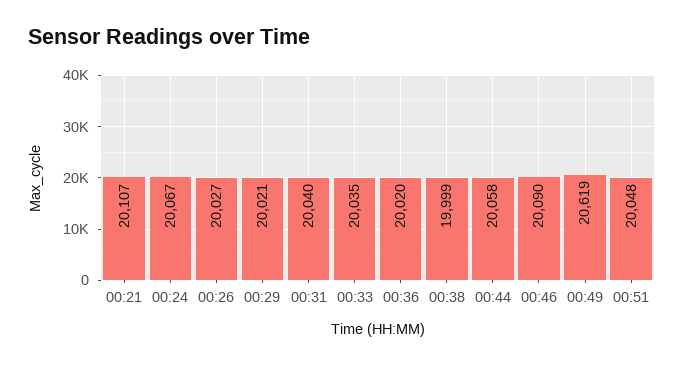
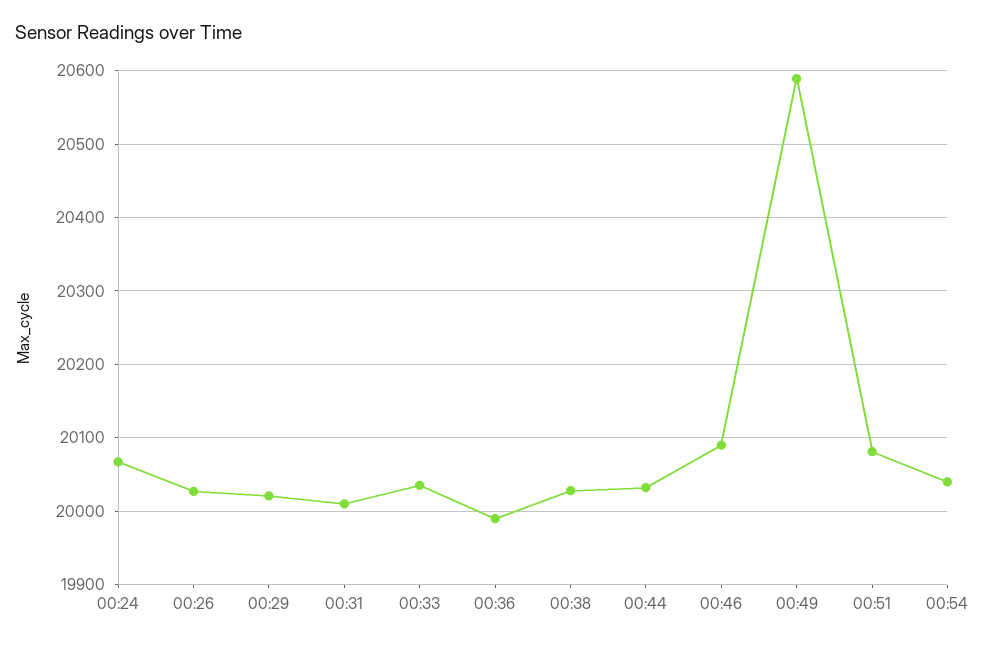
00:21: 20107 -> none
00:31: 20040 -> 20010
00:36: 20020 -> 19990
00:38: 19999 -> 20030
00:44: 20058 -> 20030
00:49: 20619 -> 20590
00:51: 20048 -> 20080
00:54: none -> 20040

